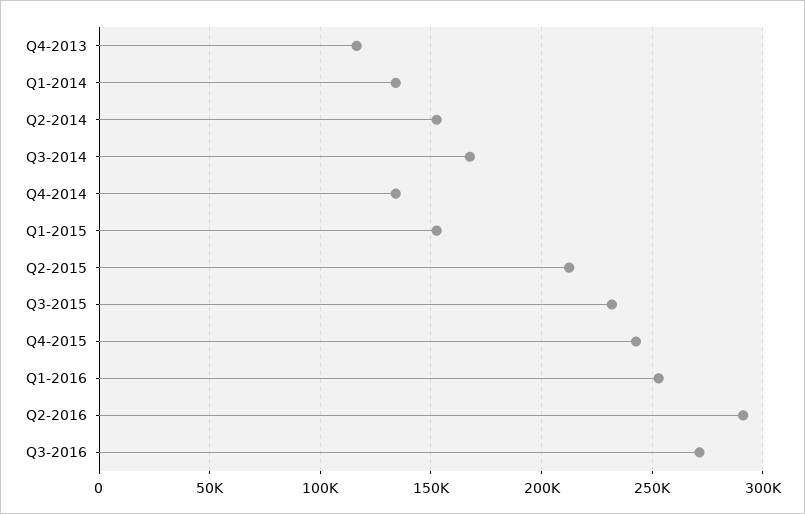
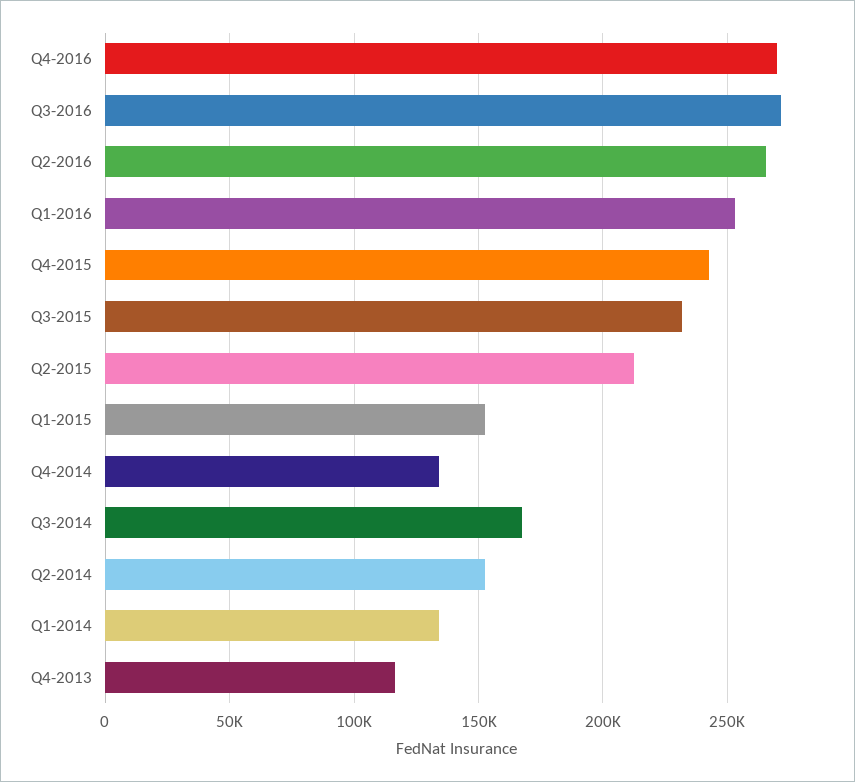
Q2-2016: 290000 -> 265000
Q4-2016: none -> 270000

